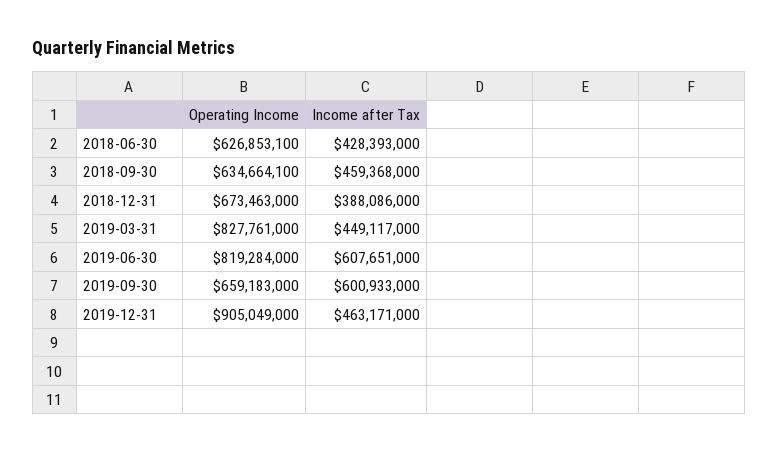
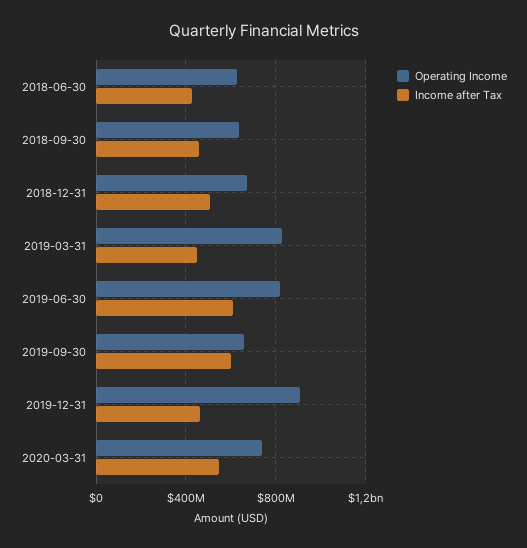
Income after Tax, 2018-12-31: 388086000 -> 500000000
Operating Income, 2020-03-31: none -> 750000000
Income after Tax, 2020-03-31: none -> 550000000

